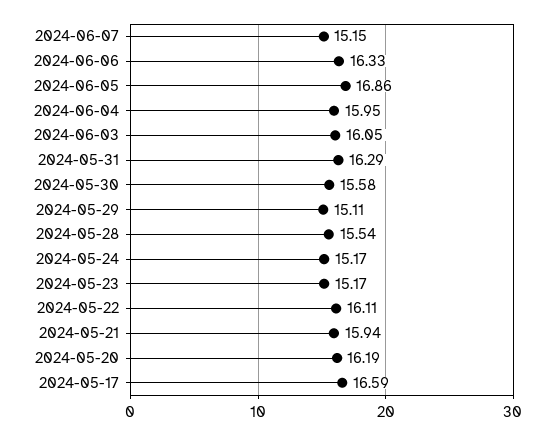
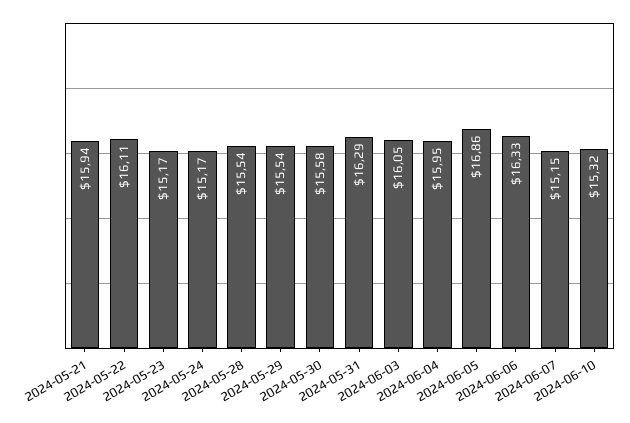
2024-05-29: 15.11 -> 15.54
2024-05-20: 16.19 -> none
2024-05-17: 16.59 -> none
2024-06-10: none -> 15.32

